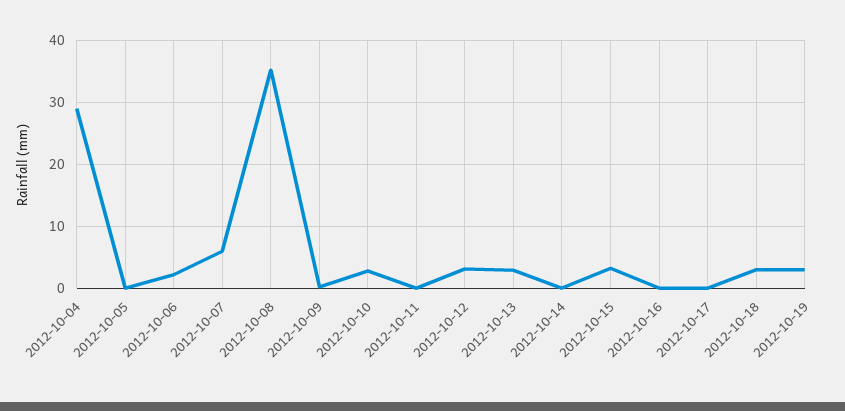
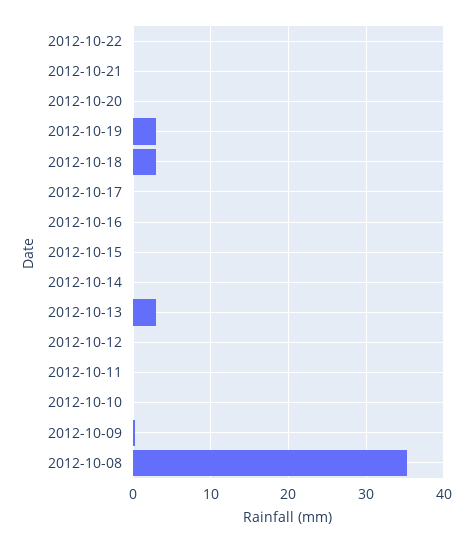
2012-10-04: 29 -> none
2012-10-05: 0 -> none
2012-10-06: 2 -> none
2012-10-07: 6 -> none
2012-10-10: 3 -> 0
2012-10-12: 3 -> 0
2012-10-15: 3 -> 0
2012-10-22: none -> 0
2012-10-21: none -> 0
2012-10-20: none -> 0

